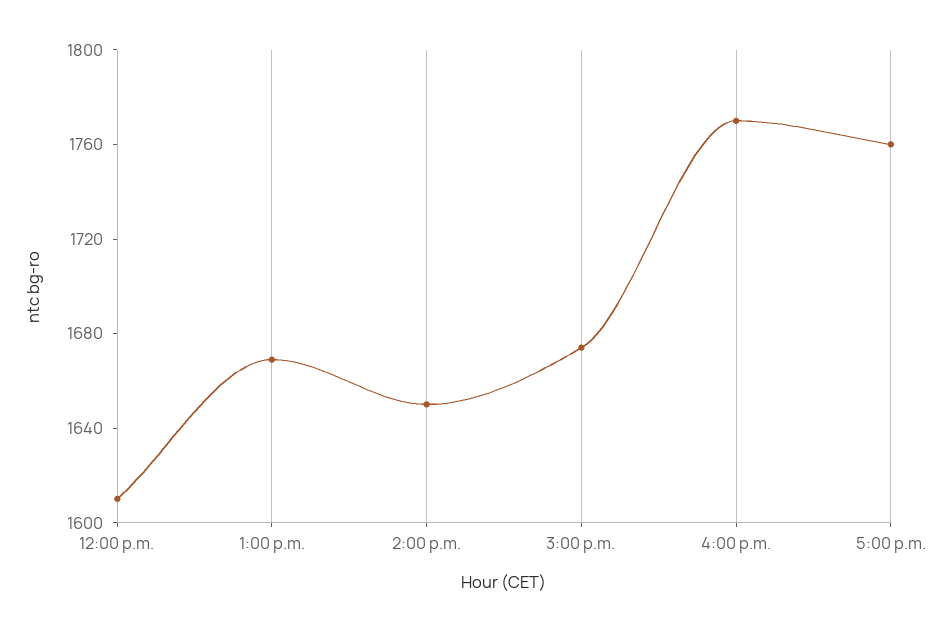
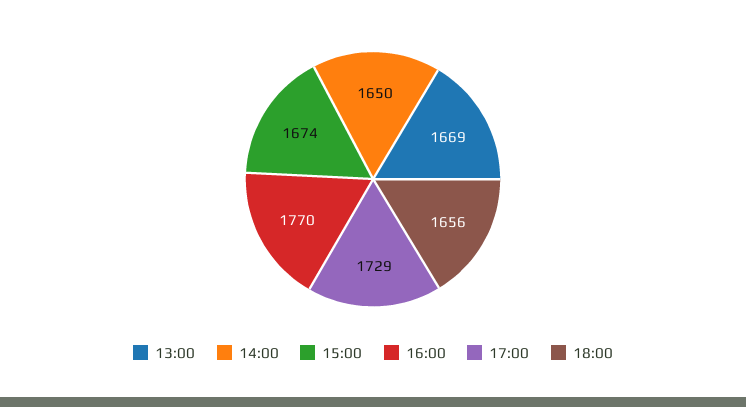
12:00 p.m.: 1610 -> none
5:00 p.m.: 1760 -> 1729
18:00: none -> 1656

